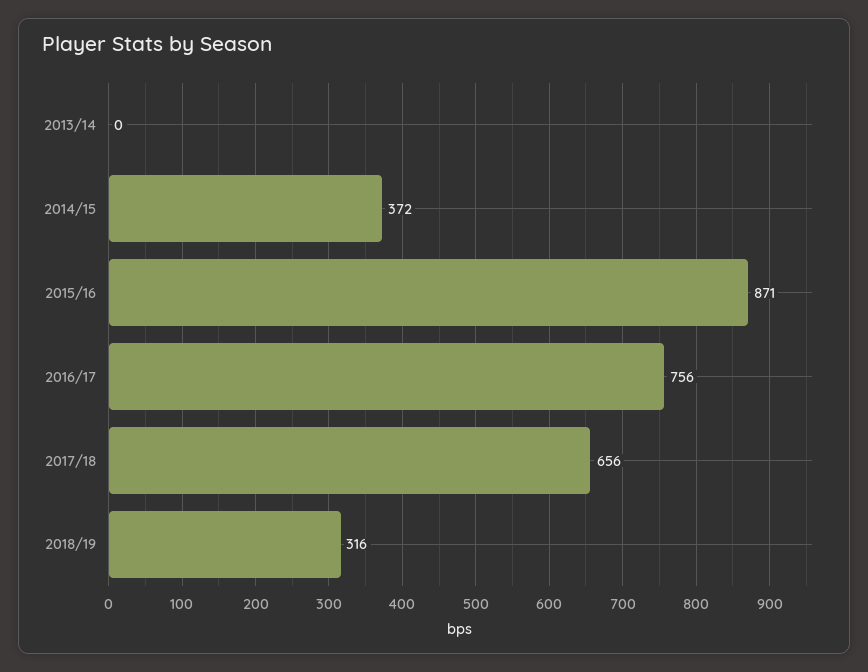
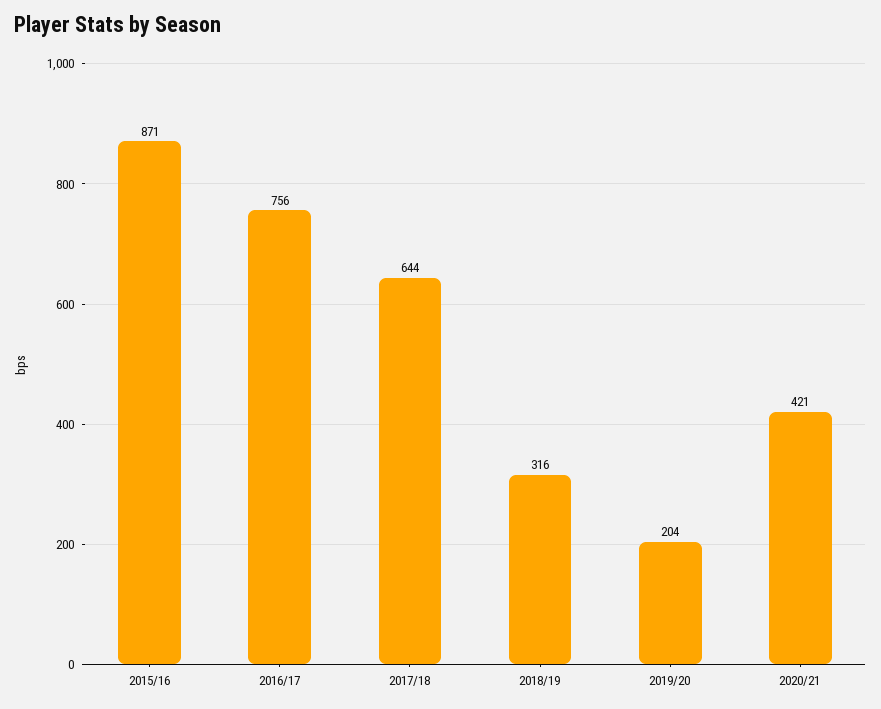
2013/14: 0 -> none
2014/15: 372 -> none
2017/18: 656 -> 644
2019/20: none -> 204
2020/21: none -> 421

